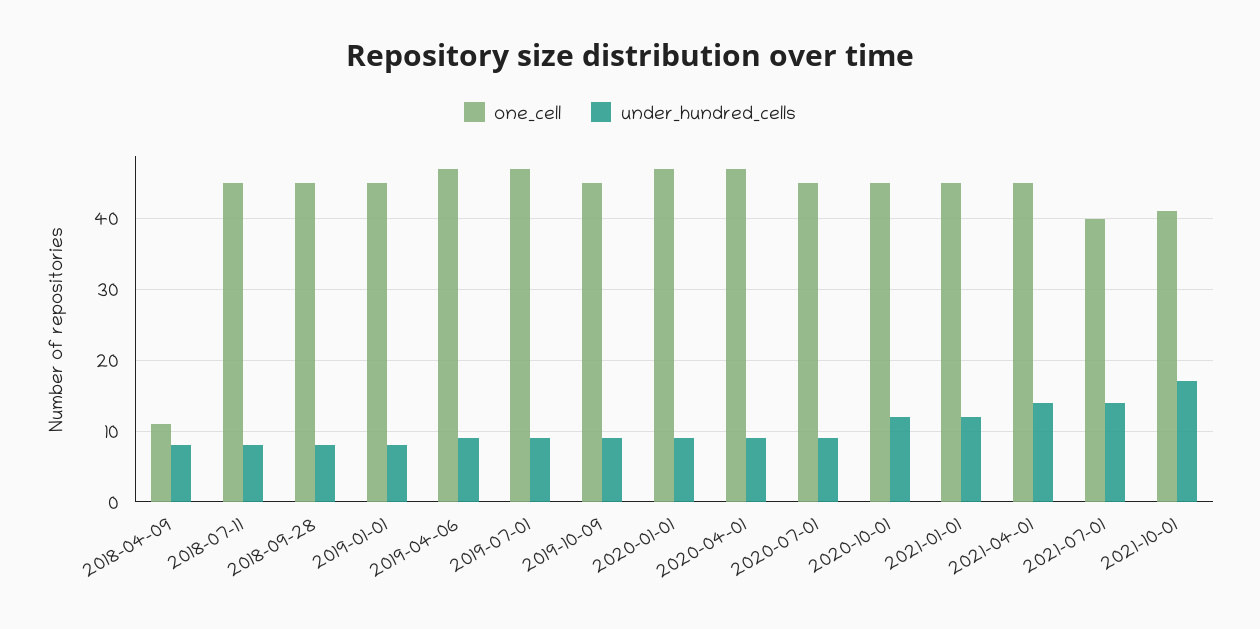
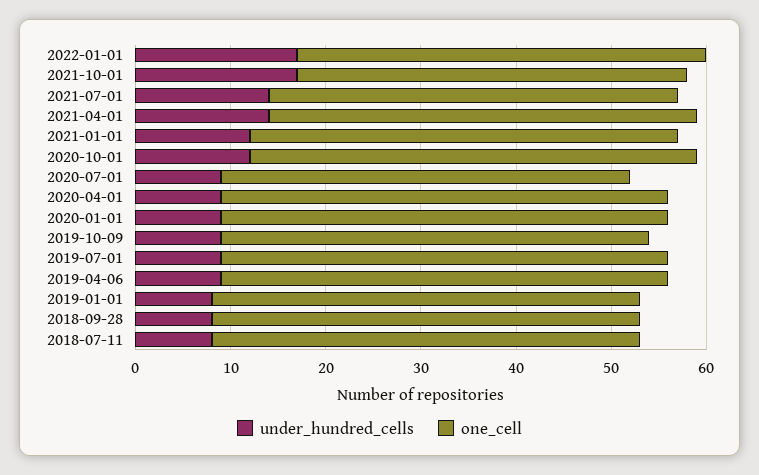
one_cell, 2018-04-09: 11 -> none
under_hundred_cells, 2018-04-09: 8 -> none
one_cell, 2020-07-01: 45 -> 43
one_cell, 2020-10-01: 45 -> 47
one_cell, 2021-07-01: 40 -> 43
under_hundred_cells, 2022-01-01: none -> 17
one_cell, 2022-01-01: none -> 43

